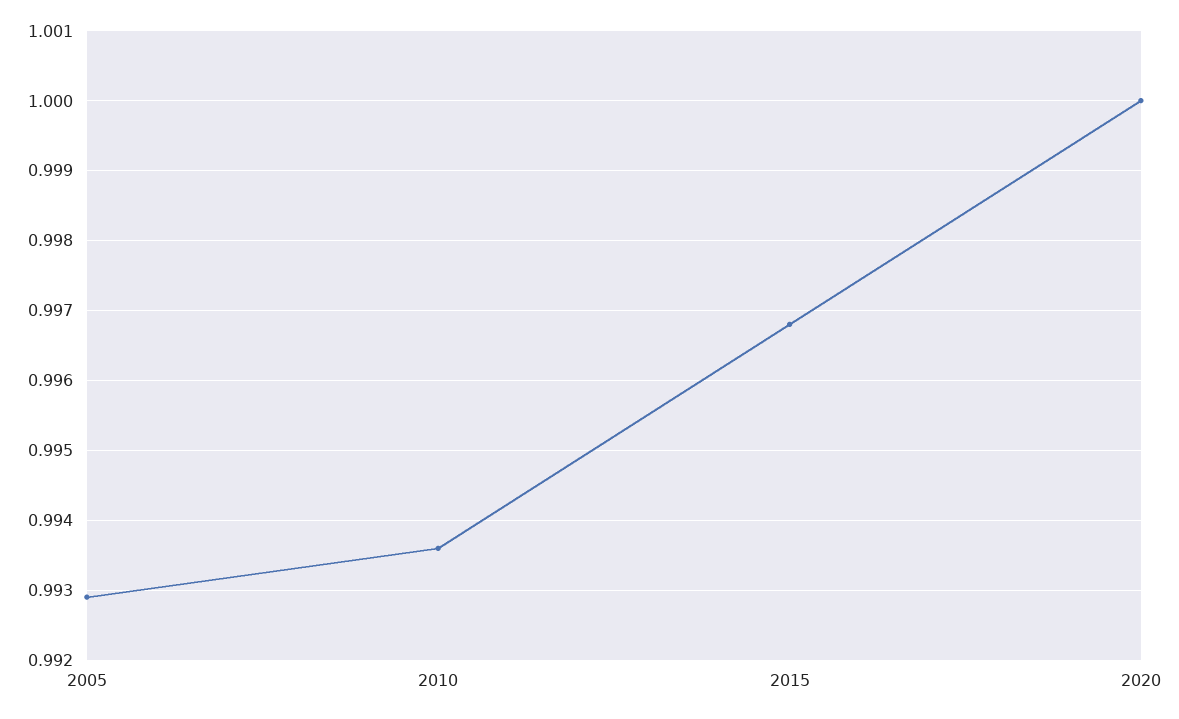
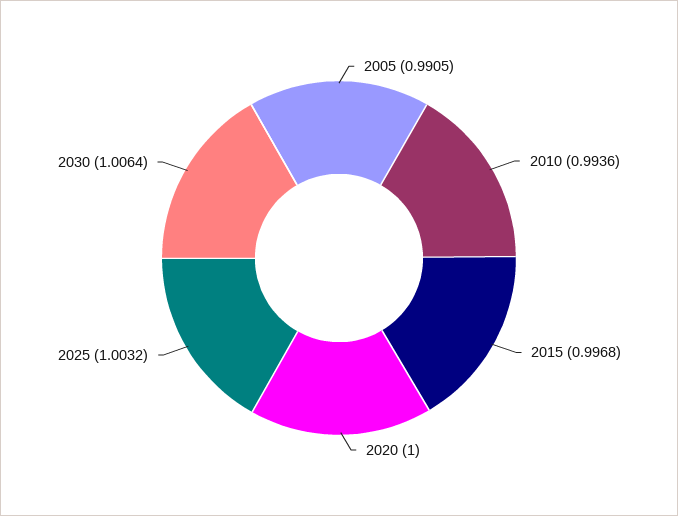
2005: 0.9929 -> 0.9905
2025: none -> 1.0032
2030: none -> 1.0064

